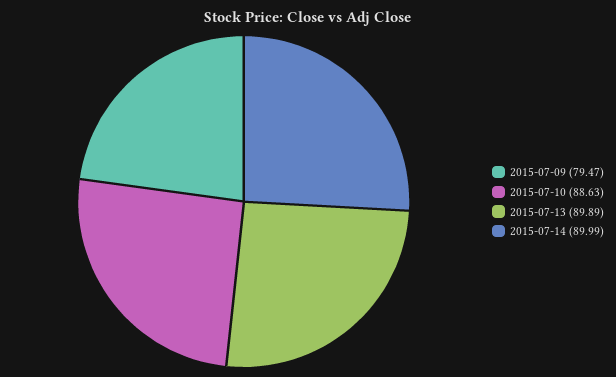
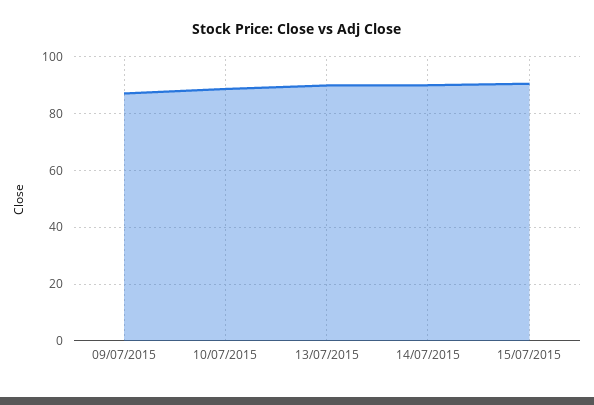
2015-07-09: 79.47 -> 87.5
15/07/2015: none -> 90

